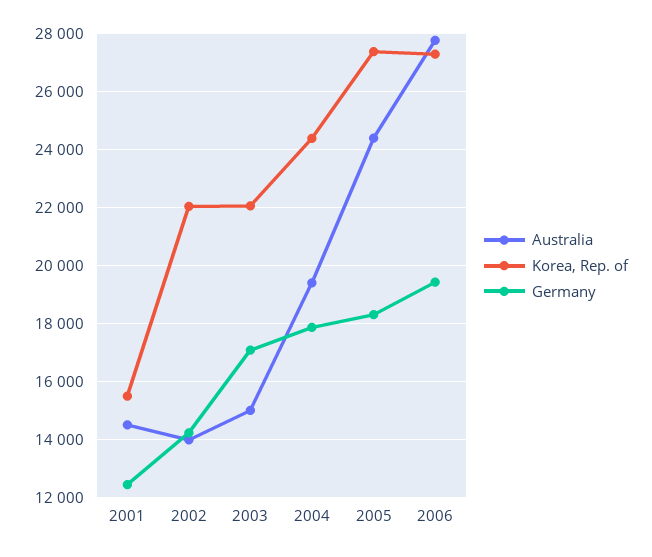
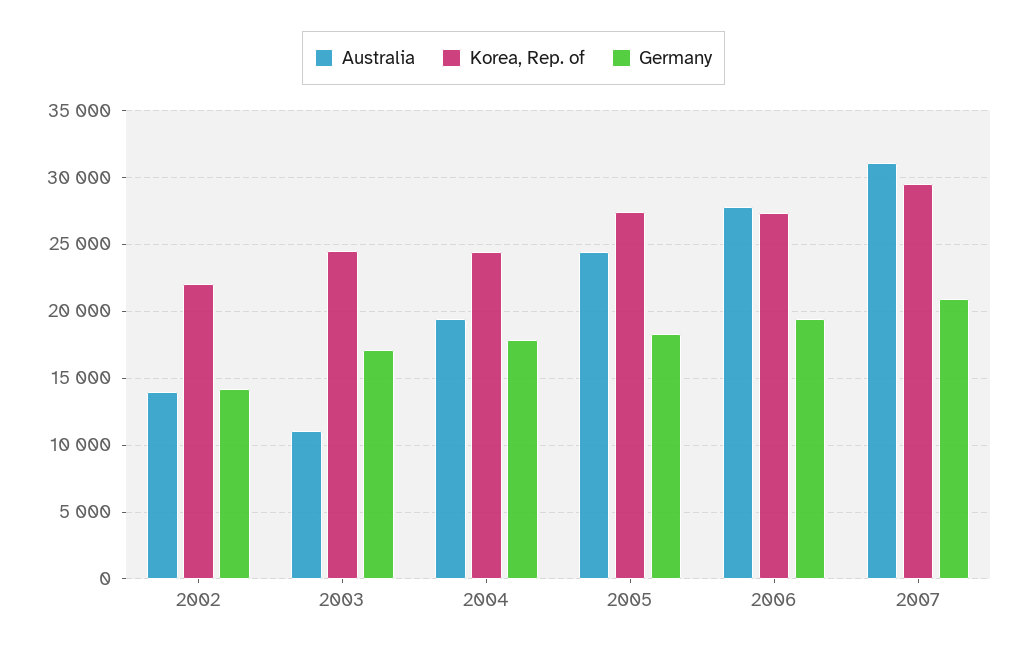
Australia, 2001: 14500 -> none
Korea, Rep. of, 2001: 15500 -> none
Germany, 2001: 12500 -> none
Australia, 2003: 15000 -> 11000
Korea, Rep. of, 2003: 22000 -> 24500
Australia, 2007: none -> 31000
Korea, Rep. of, 2007: none -> 29500
Germany, 2007: none -> 21000

